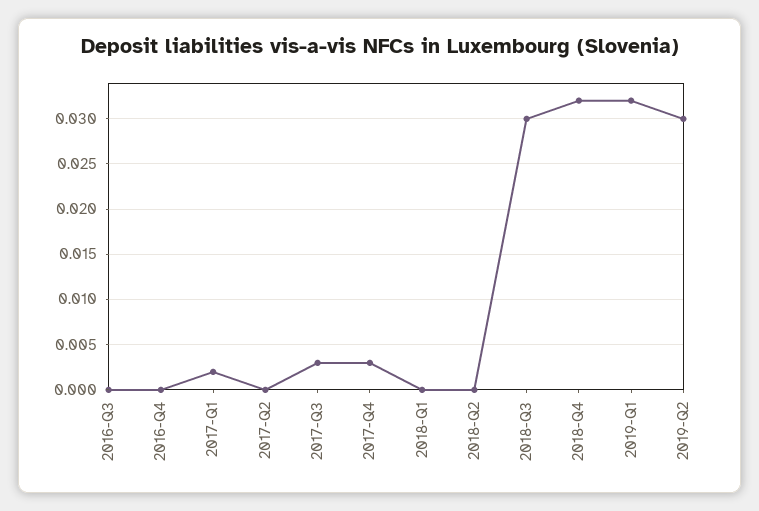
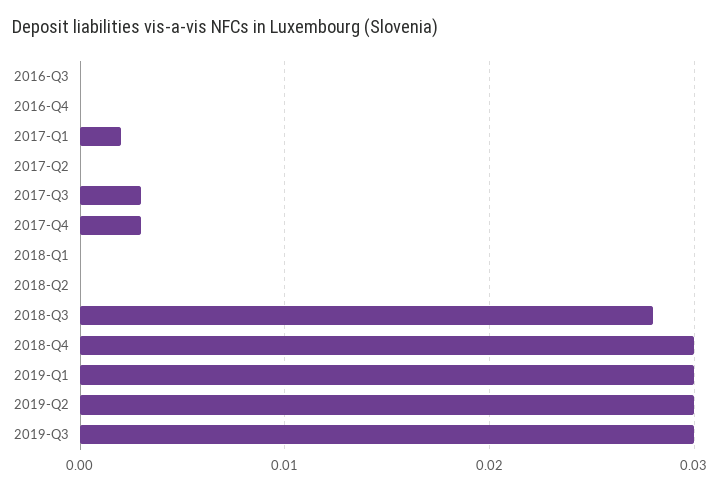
2018-Q3: 0.03 -> 0.028
2018-Q4: 0.032 -> 0.03
2019-Q1: 0.032 -> 0.03
2019-Q3: none -> 0.03

